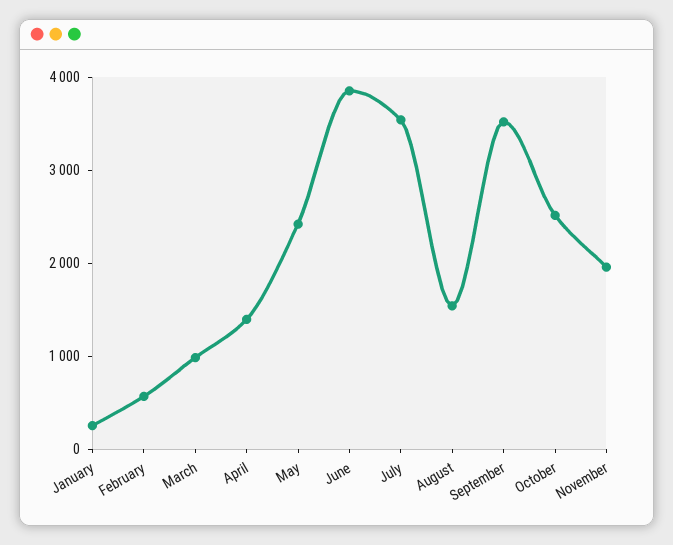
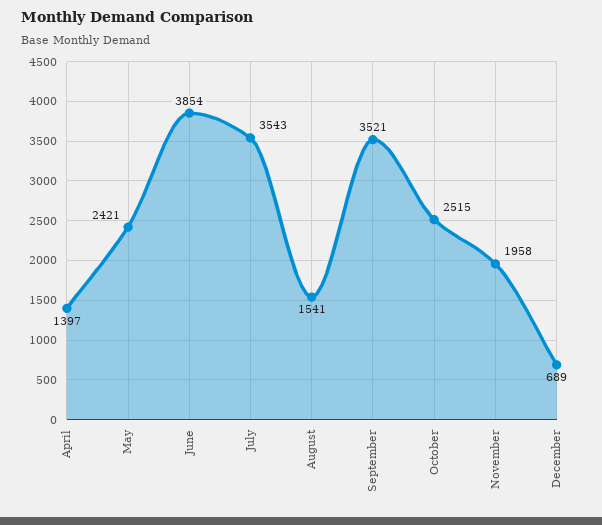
January: 200 -> none
February: 600 -> none
March: 1000 -> none
December: none -> 689

